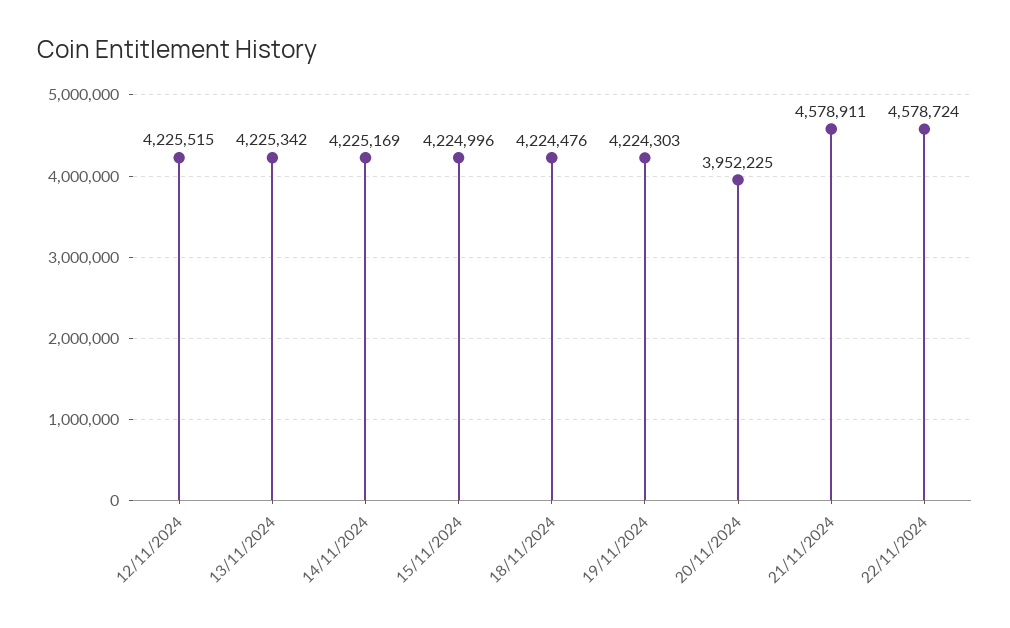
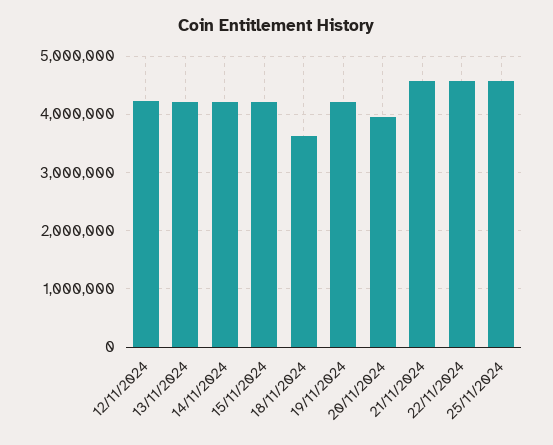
18/11/2024: 4224476 -> 3600000
25/11/2024: none -> 4600000

